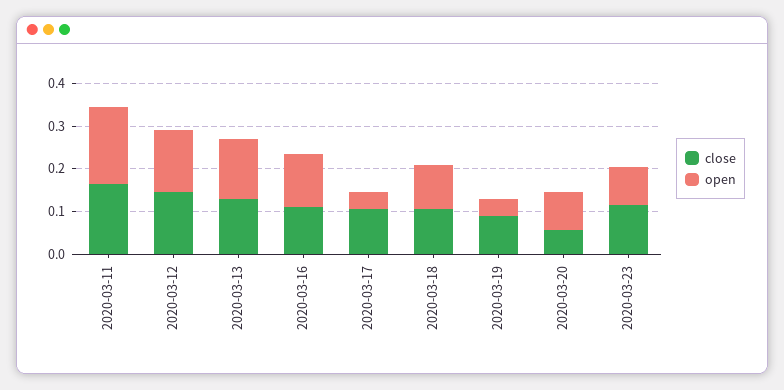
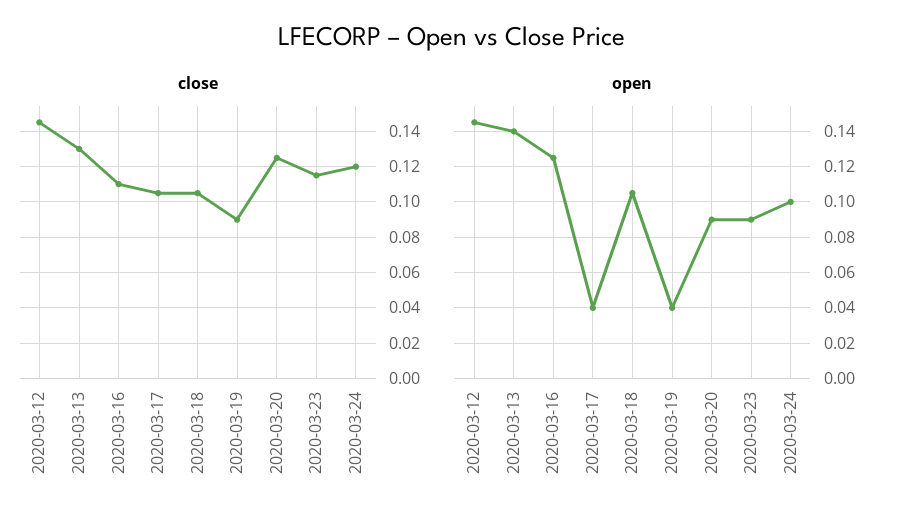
close, 2020-03-11: 0.16 -> none
open, 2020-03-11: 0.18 -> none
close, 2020-03-20: 0.06 -> 0.125
close, 2020-03-24: none -> 0.12
open, 2020-03-24: none -> 0.1

